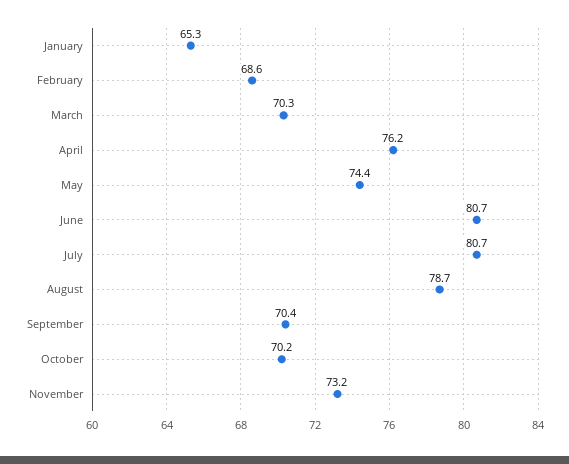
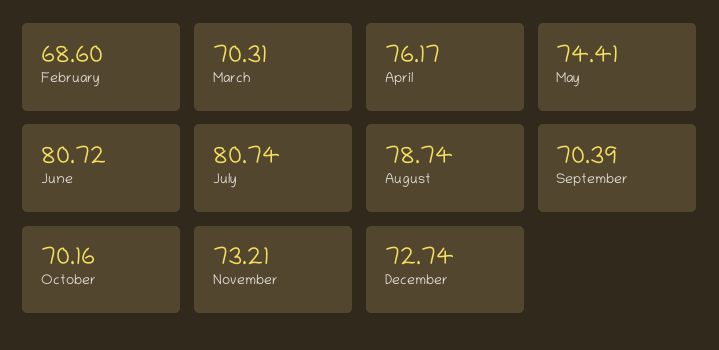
January: 65.3 -> none
December: none -> 72.74

